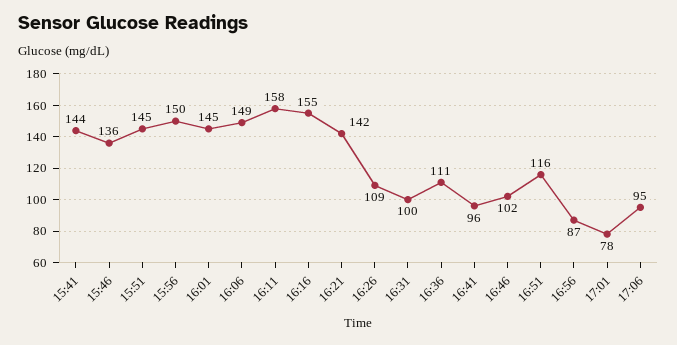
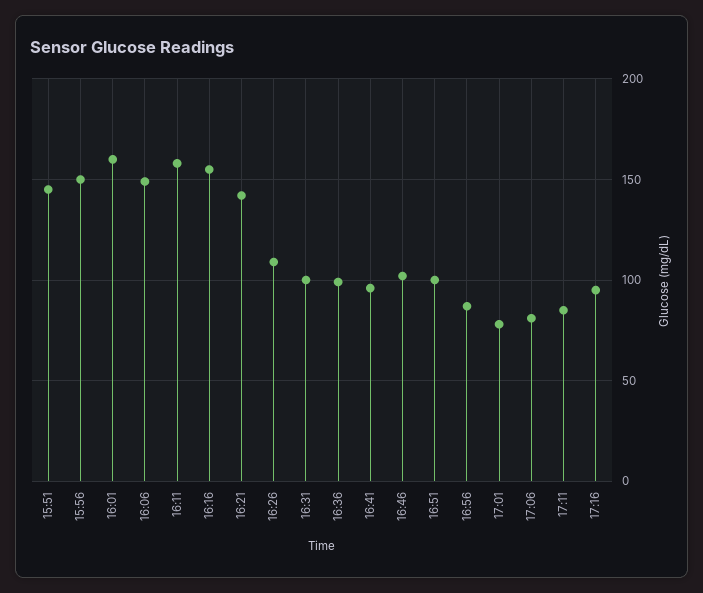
15:41: 144 -> none
15:46: 136 -> none
16:01: 145 -> 160
16:36: 111 -> 100
16:51: 116 -> 100
17:06: 95 -> 80
17:11: none -> 85
17:16: none -> 95

